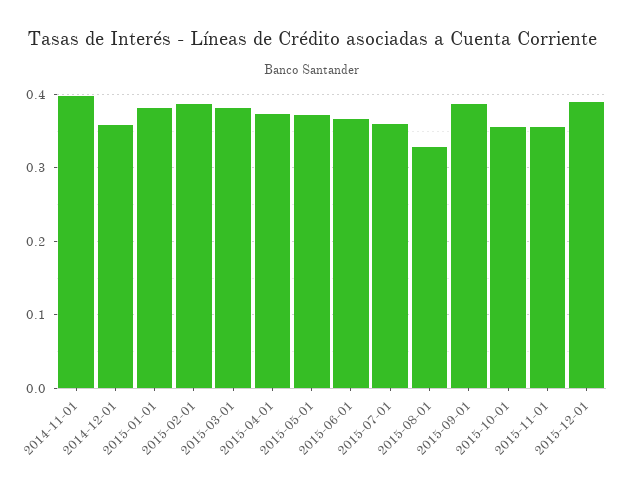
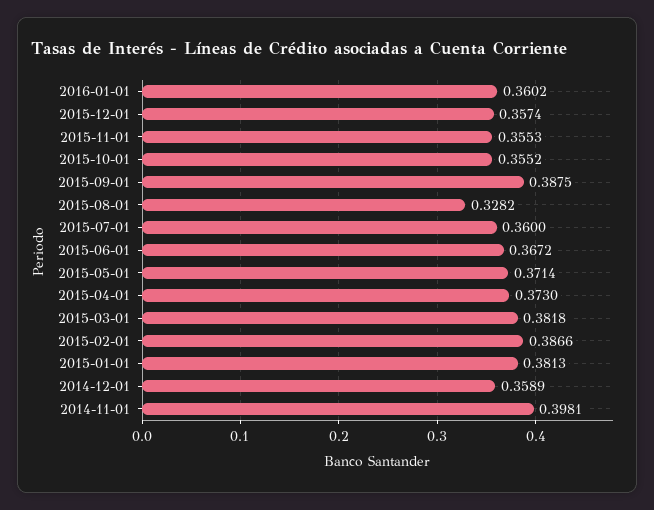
2015-12-01: 0.39 -> 0.3574
2016-01-01: none -> 0.3602

